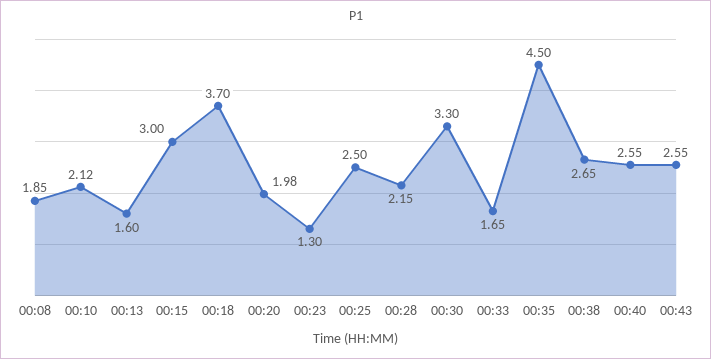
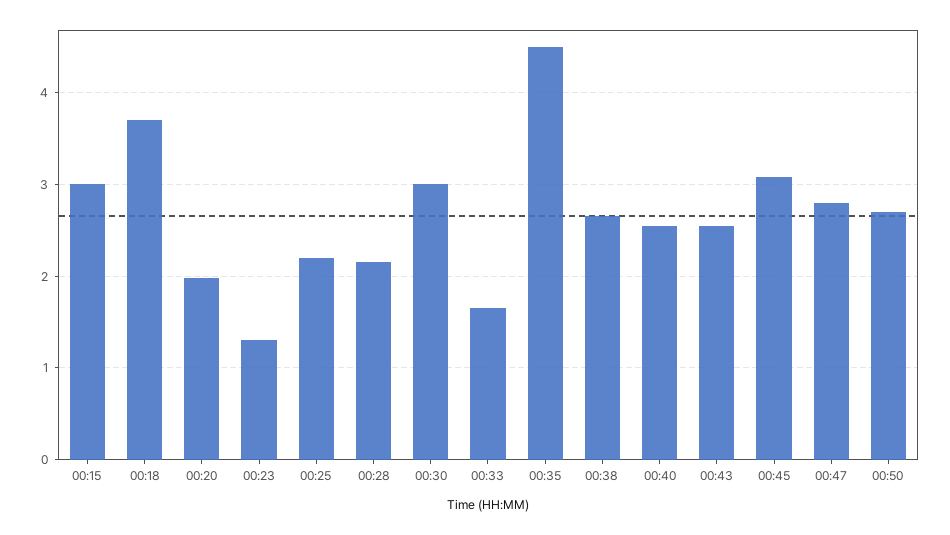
00:08: 1.85 -> none
00:10: 2.12 -> none
00:13: 1.6 -> none
00:25: 2.5 -> 2.2
00:30: 3.3 -> 3
00:45: none -> 3.1
00:47: none -> 2.8
00:50: none -> 2.7

